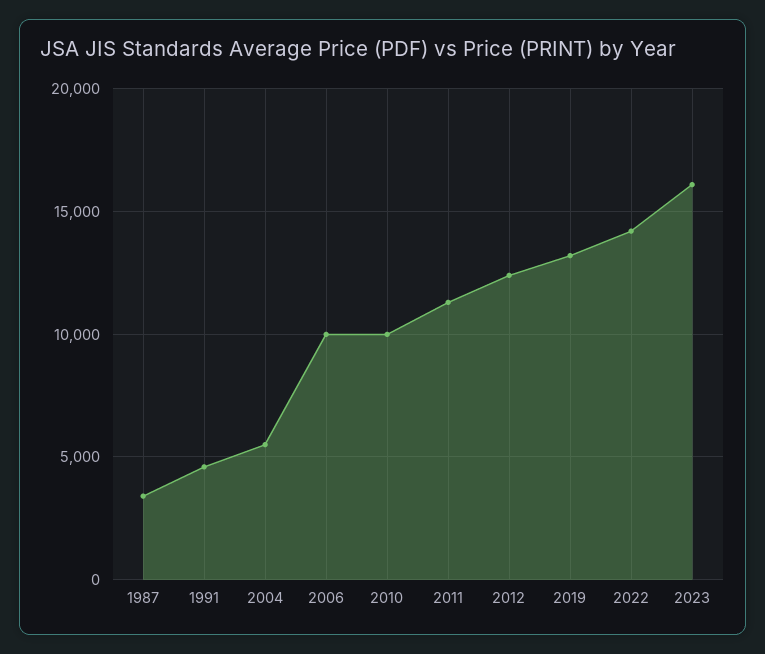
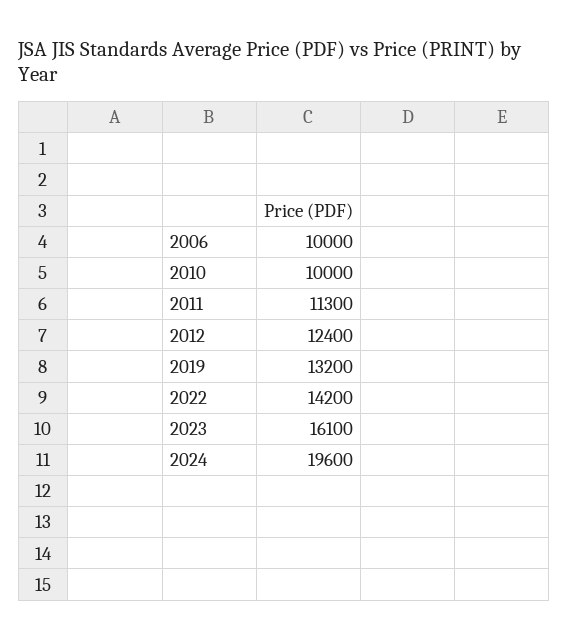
1987: 3500 -> none
1991: 4500 -> none
2004: 5500 -> none
2024: none -> 19600

